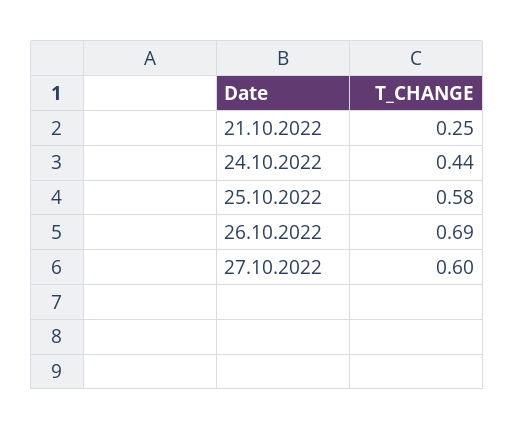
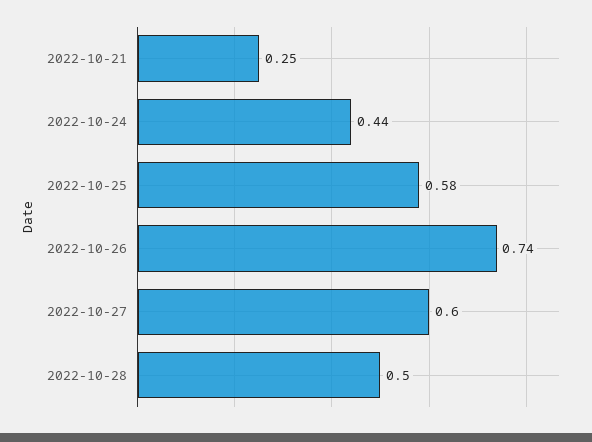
26.10.2022: 0.69 -> 0.74
2022-10-28: none -> 0.5

